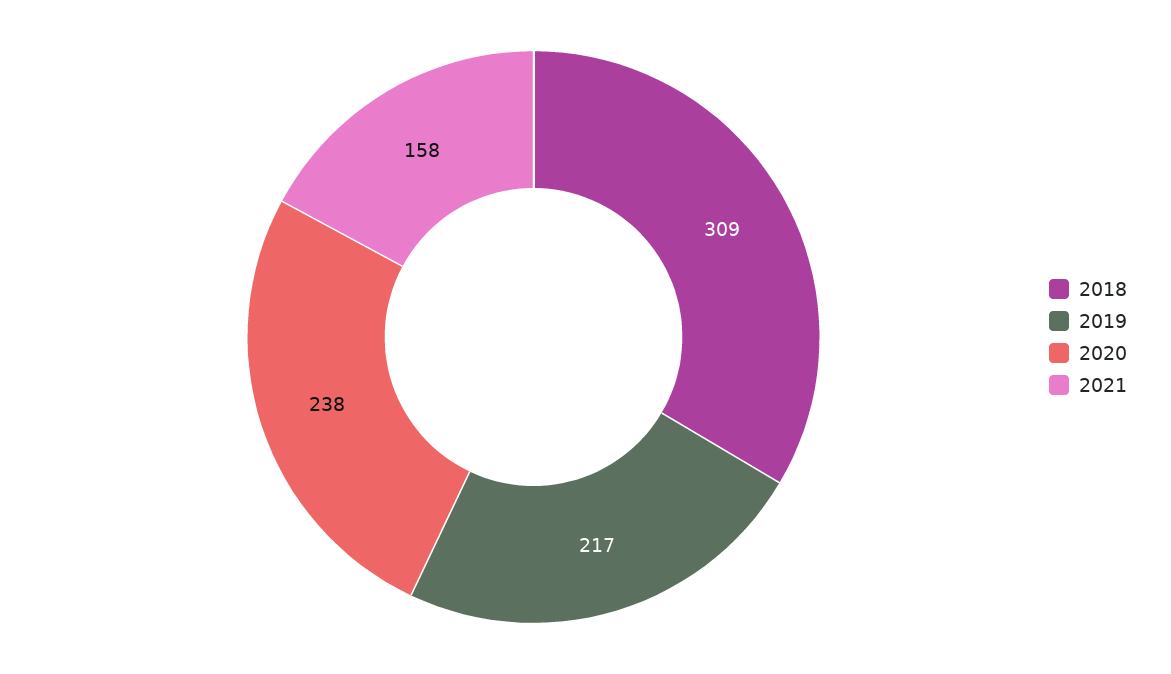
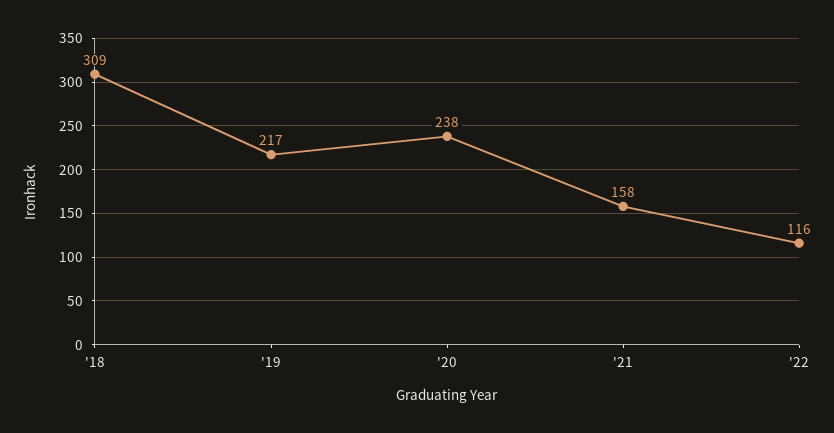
'22: none -> 116

